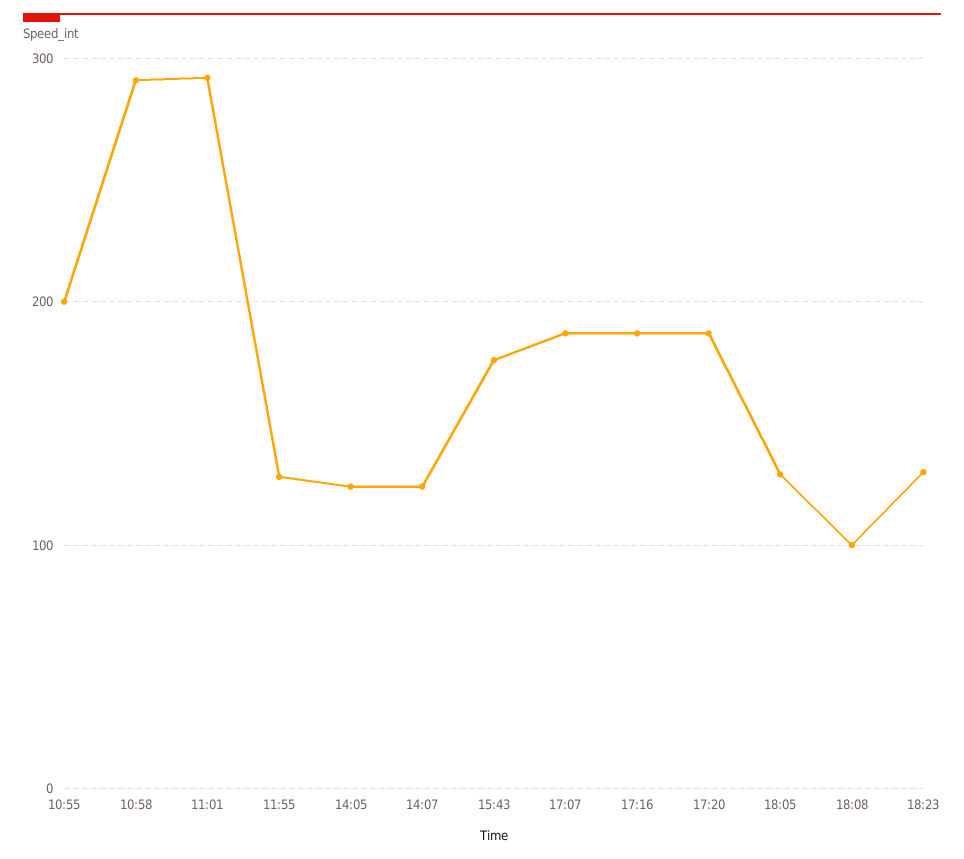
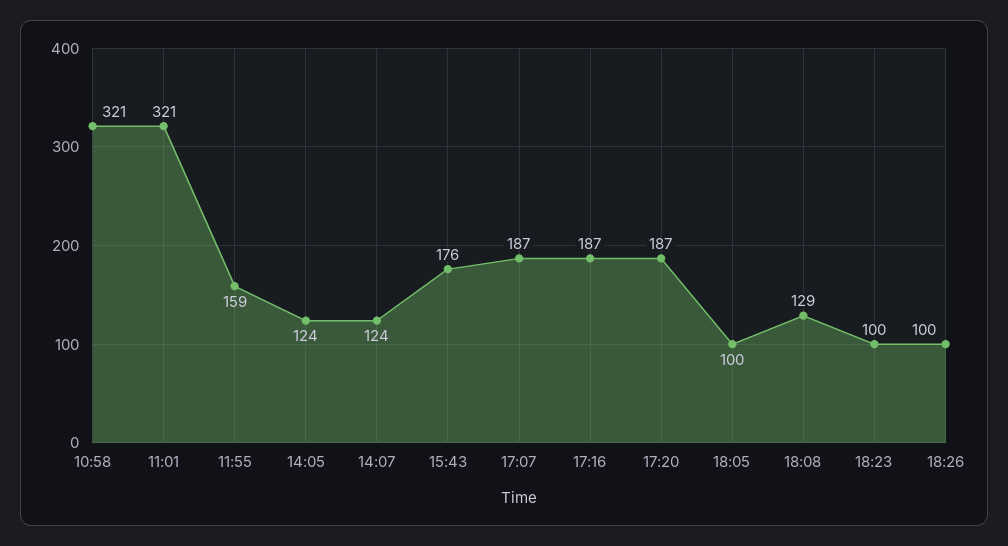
10:55: 200 -> none
10:58: 290 -> 321
11:01: 290 -> 321
11:55: 130 -> 159
18:05: 130 -> 100
18:08: 100 -> 129
18:23: 130 -> 100
18:26: none -> 100

